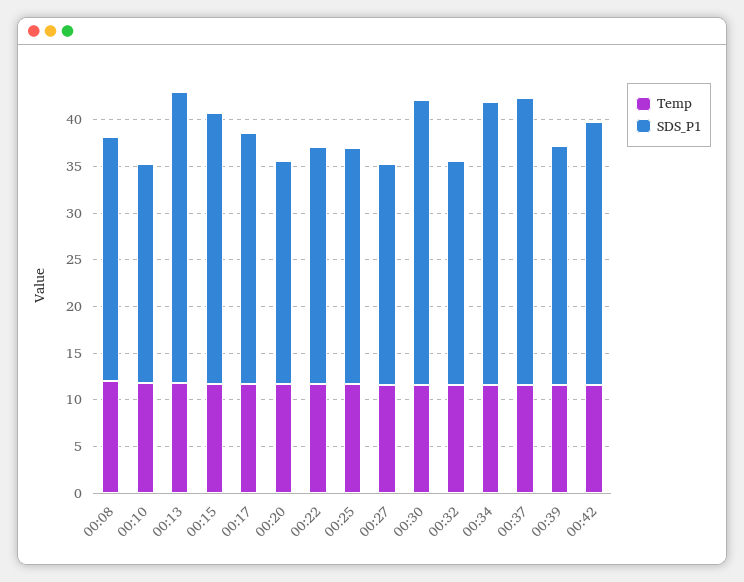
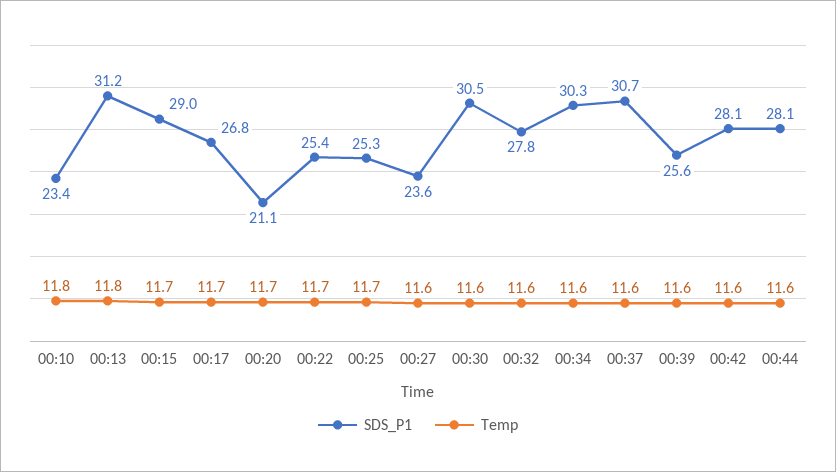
Temp, 00:08: 12 -> none
SDS_P1, 00:08: 26 -> none
SDS_P1, 00:20: 24 -> 21.1
SDS_P1, 00:32: 24 -> 27.8
SDS_P1, 00:44: none -> 28.1
Temp, 00:44: none -> 11.6

